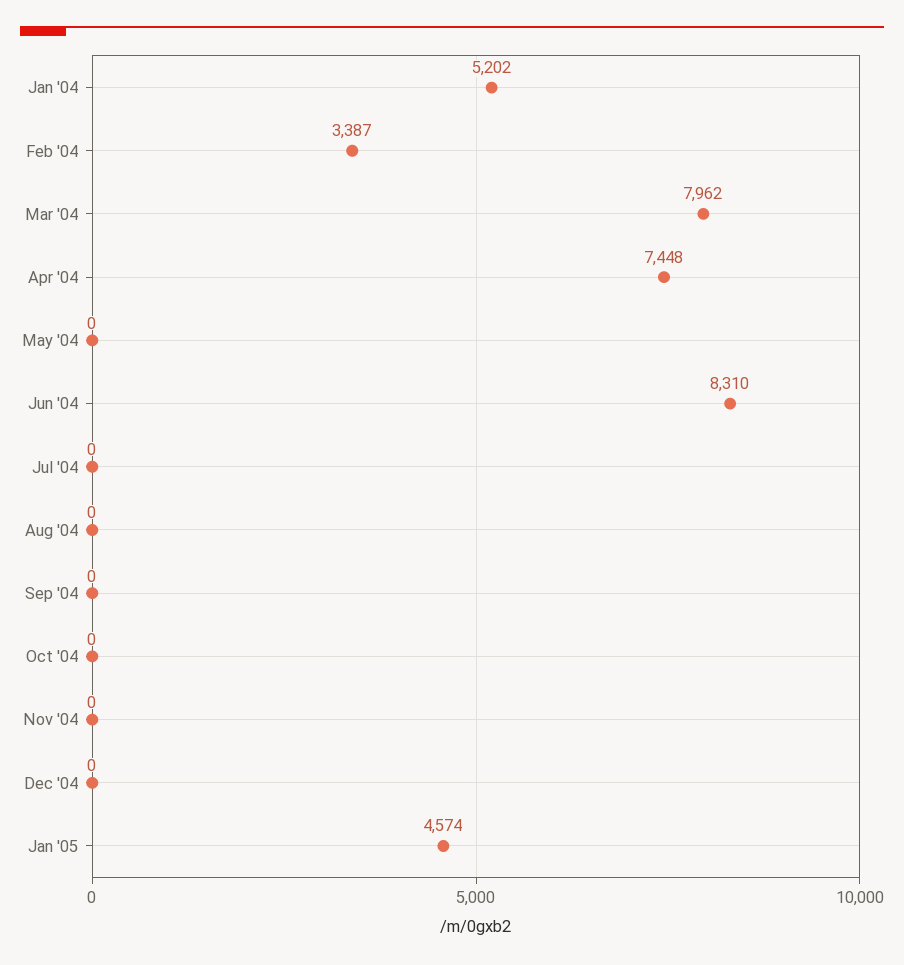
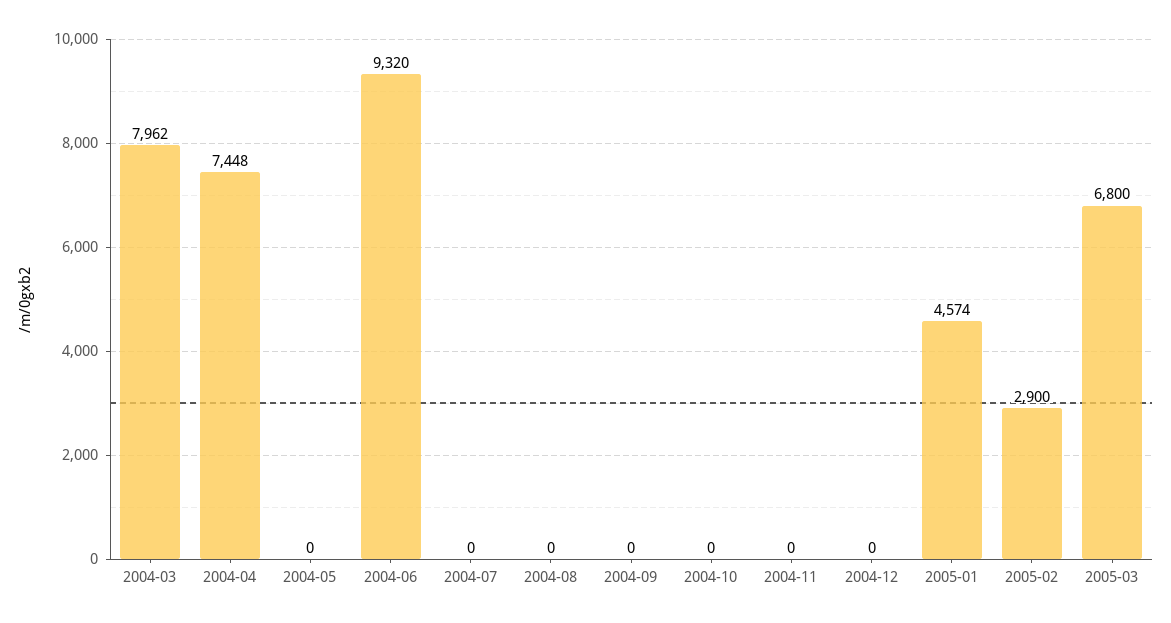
Jan '04: 5202 -> none
Feb '04: 3387 -> none
Jun '04: 8310 -> 9320
2005-02: none -> 2900
2005-03: none -> 6800

